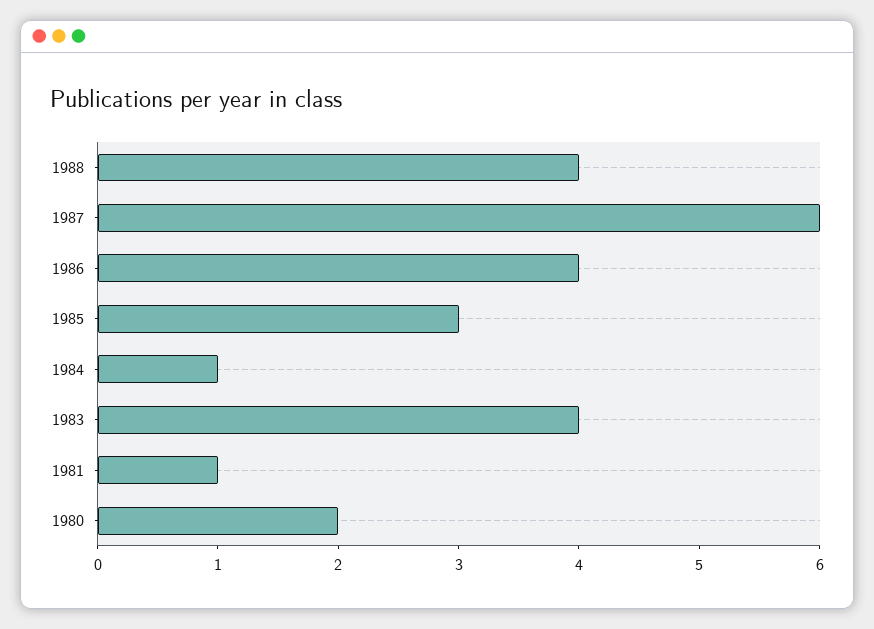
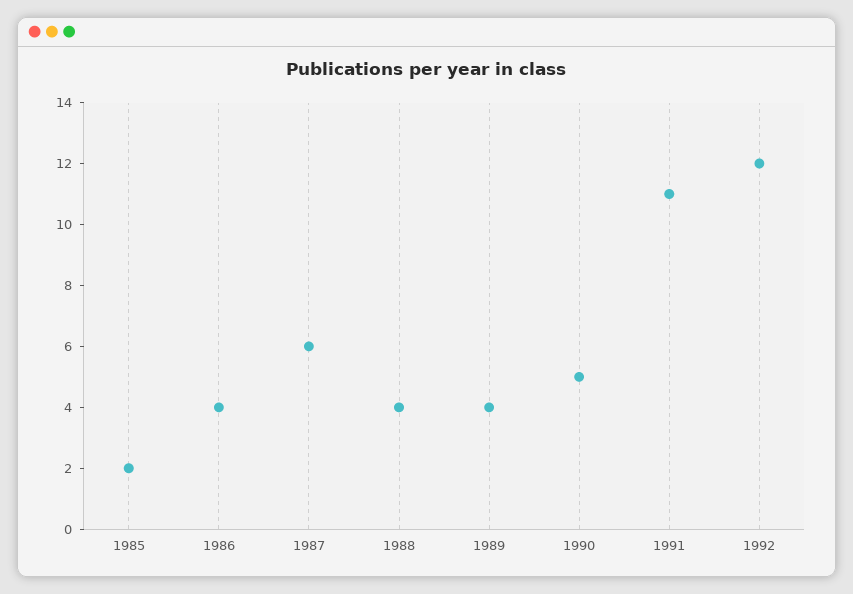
1985: 3 -> 2
1984: 1 -> none
1983: 4 -> none
1981: 1 -> none
1980: 2 -> none
1989: none -> 4
1990: none -> 5
1991: none -> 11
1992: none -> 12

